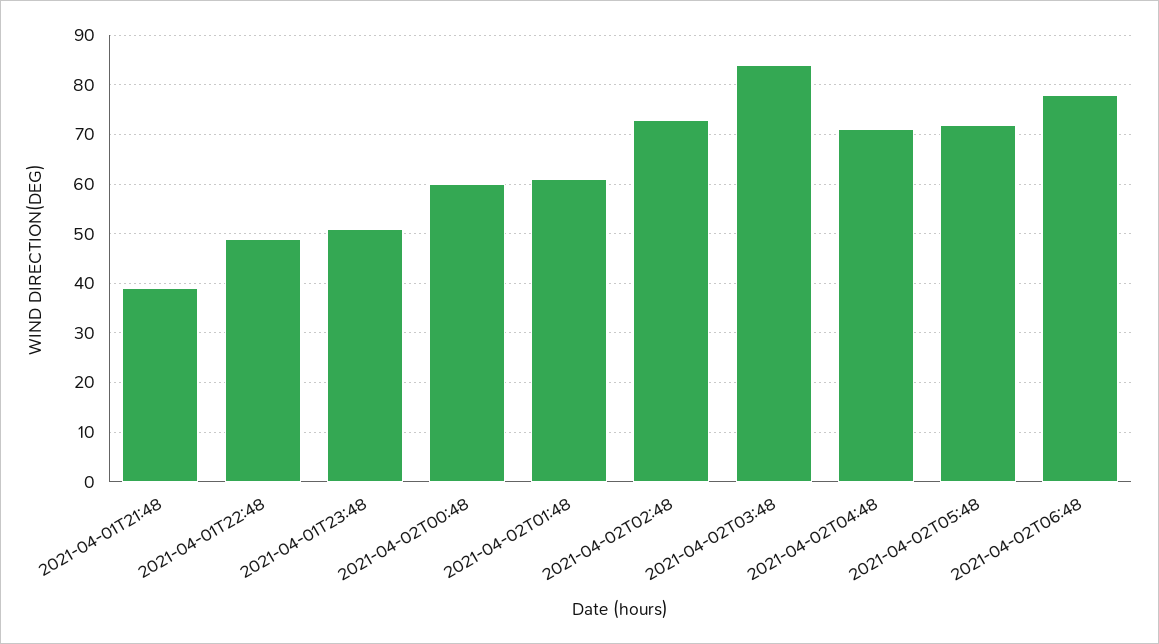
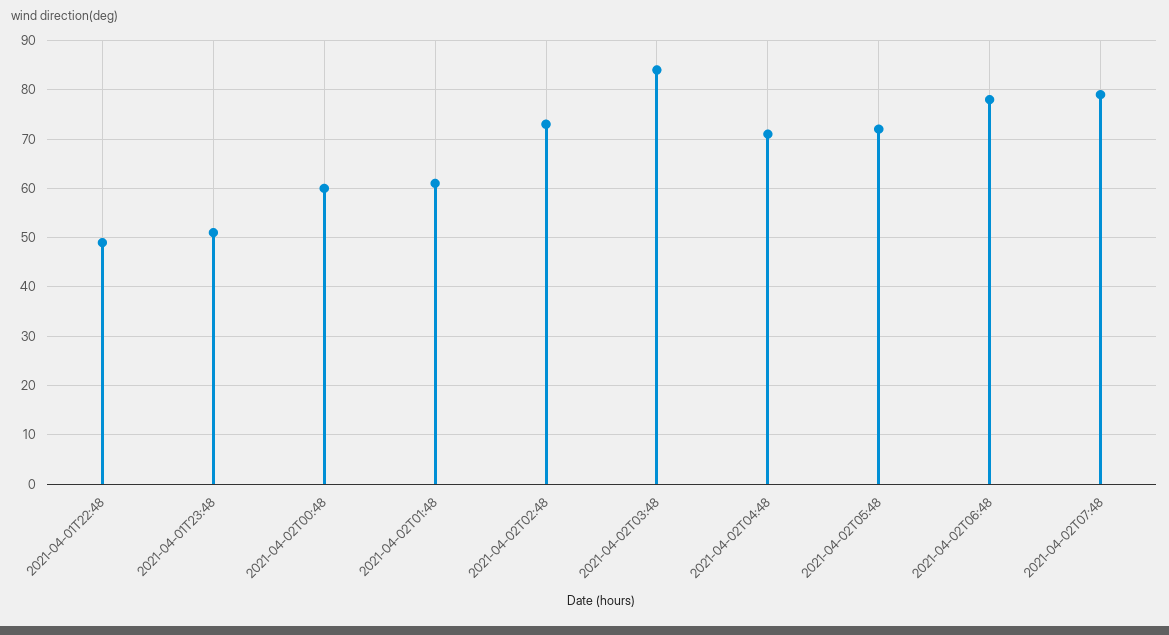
2021-04-01T21:48: 40 -> none
2021-04-02T07:48: none -> 80

